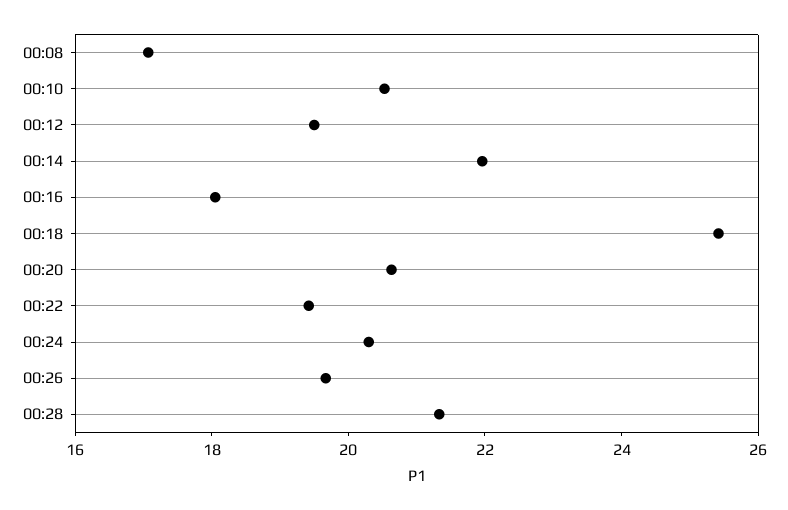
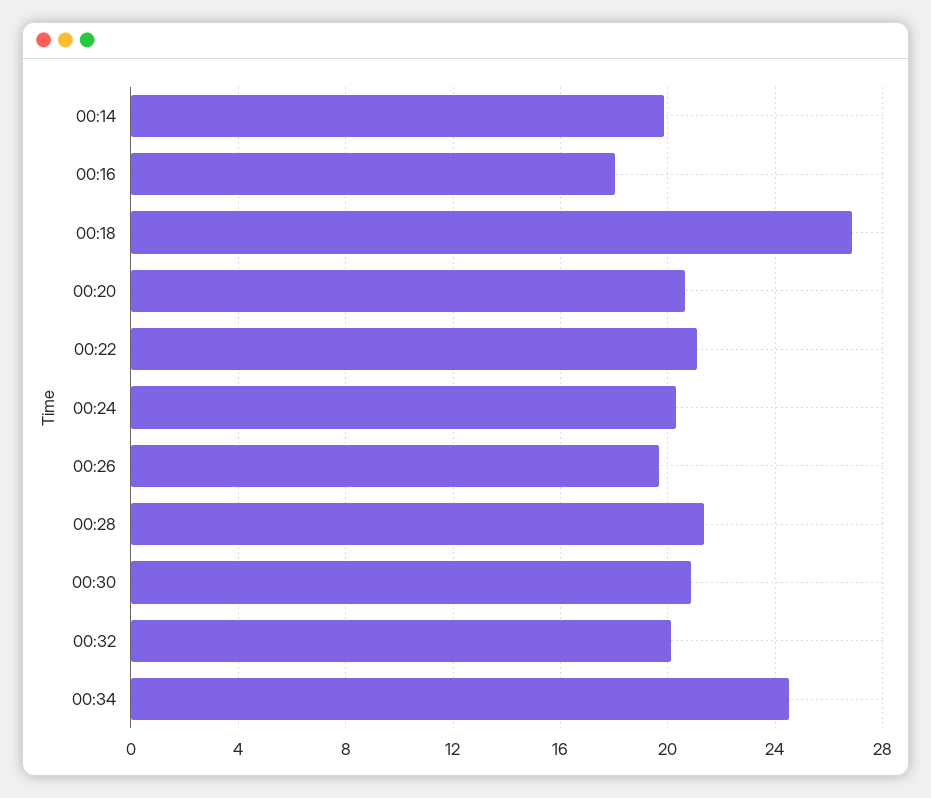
00:08: 17 -> none
00:10: 20.5 -> none
00:12: 19.5 -> none
00:14: 22 -> 20
00:18: 25.5 -> 27
00:22: 19.5 -> 21
00:30: none -> 21
00:32: none -> 20
00:34: none -> 24.5

